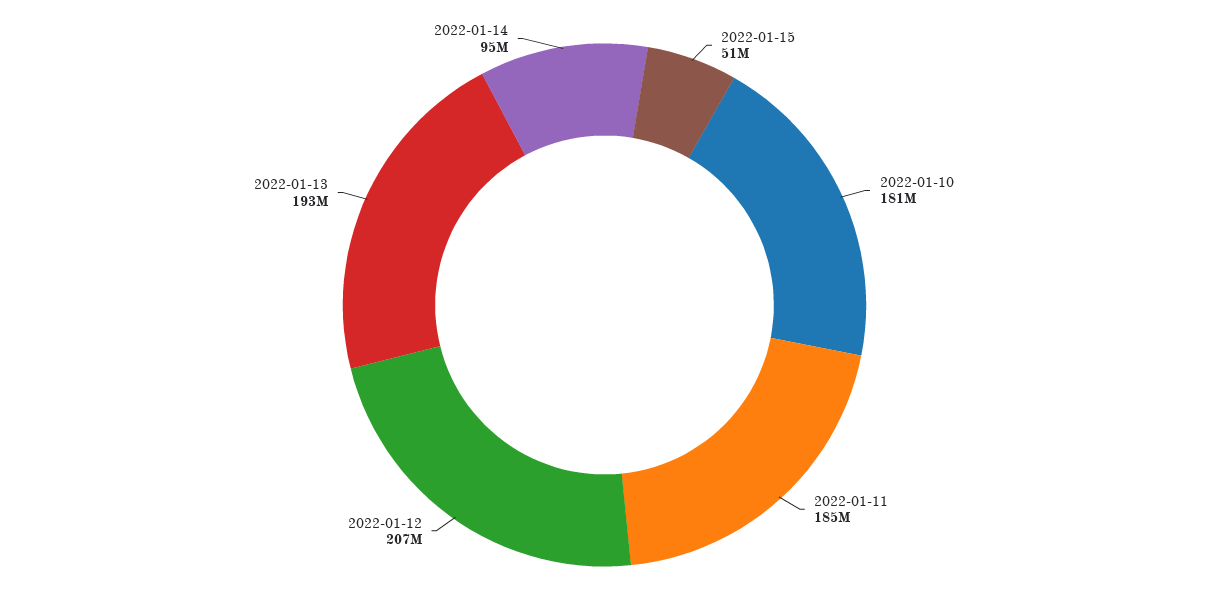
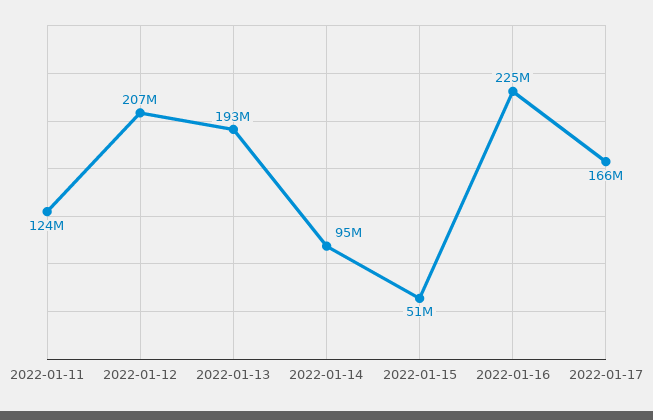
2022-01-10: 181000000 -> none
2022-01-11: 185000000 -> 124000000
2022-01-16: none -> 225000000
2022-01-17: none -> 166000000

